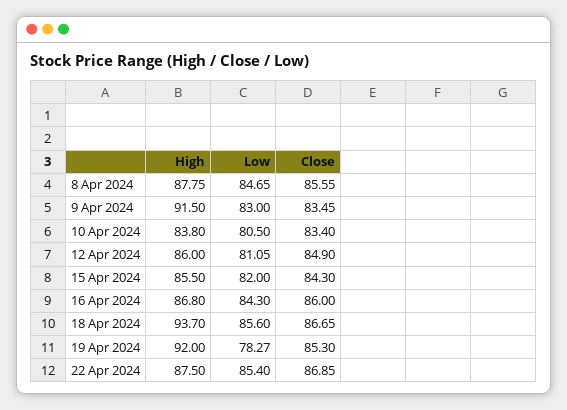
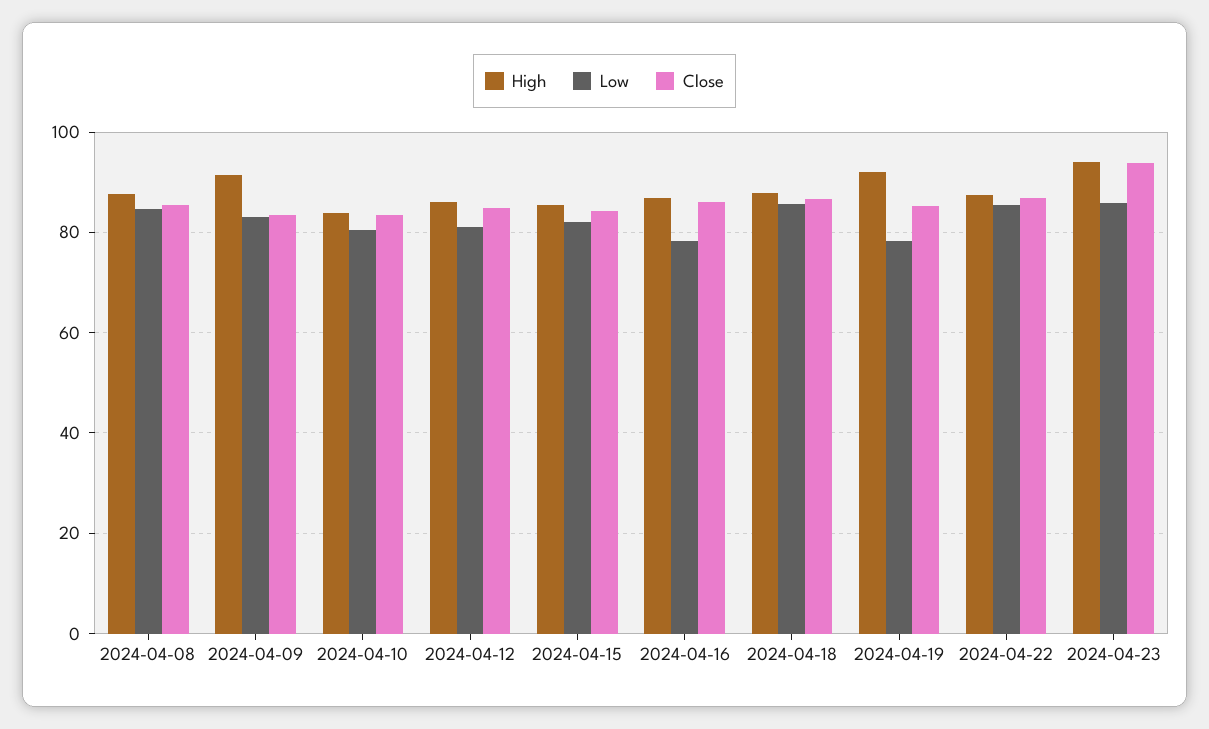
Low, 16 Apr 2024: 84.3 -> 78
High, 18 Apr 2024: 93.7 -> 88
High, 2024-04-23: none -> 94
Low, 2024-04-23: none -> 86
Close, 2024-04-23: none -> 94

